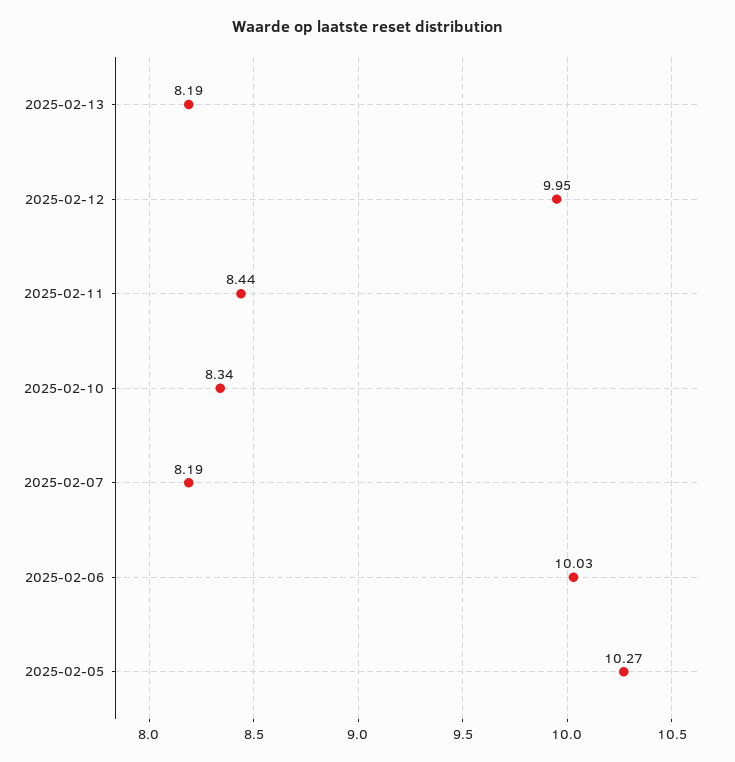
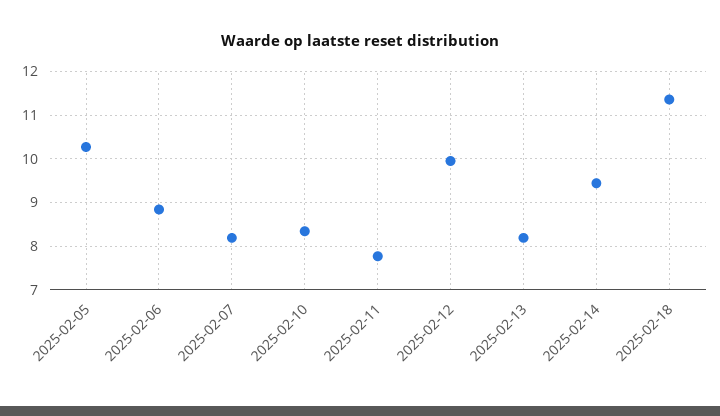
2025-02-11: 8.44 -> 7.8
2025-02-06: 10.03 -> 8.8
2025-02-14: none -> 9.4
2025-02-18: none -> 11.4

